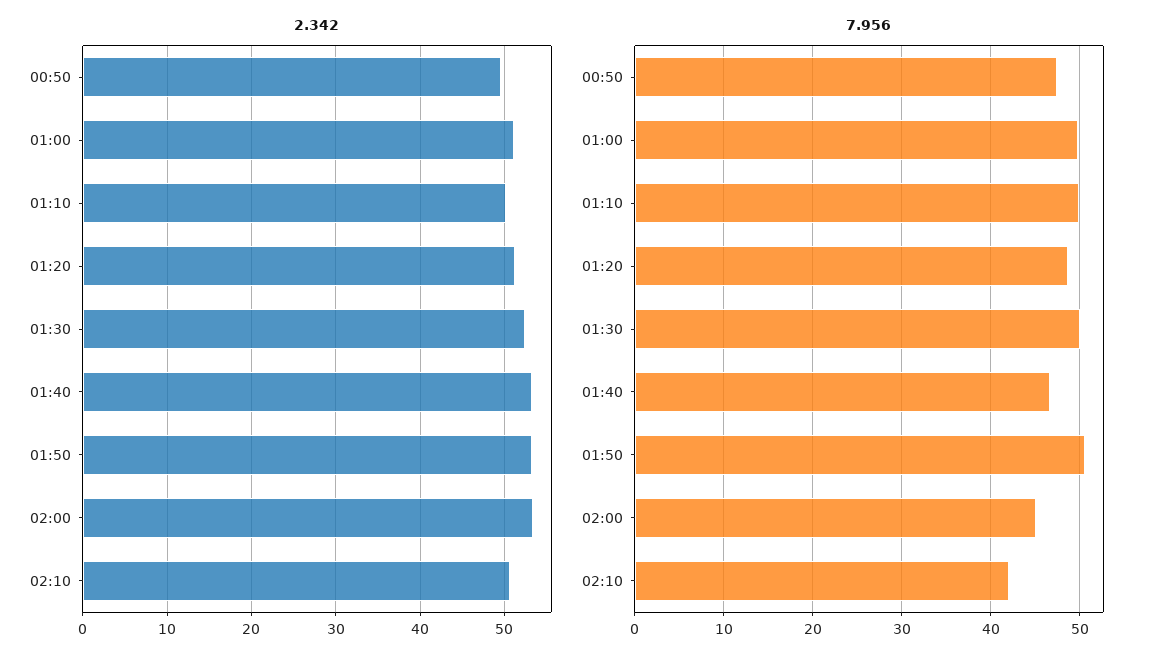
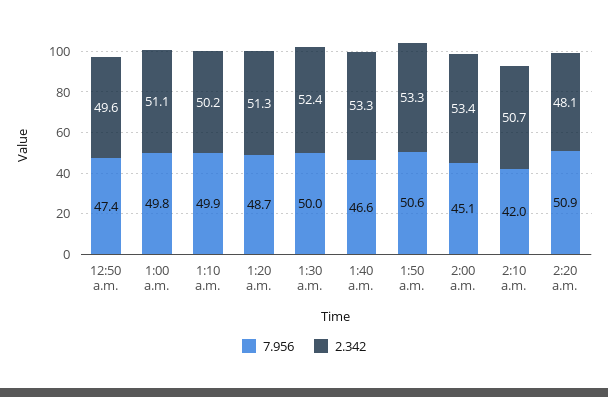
7.956, 2:20 a.m.: none -> 50.9
2.342, 2:20 a.m.: none -> 48.1

